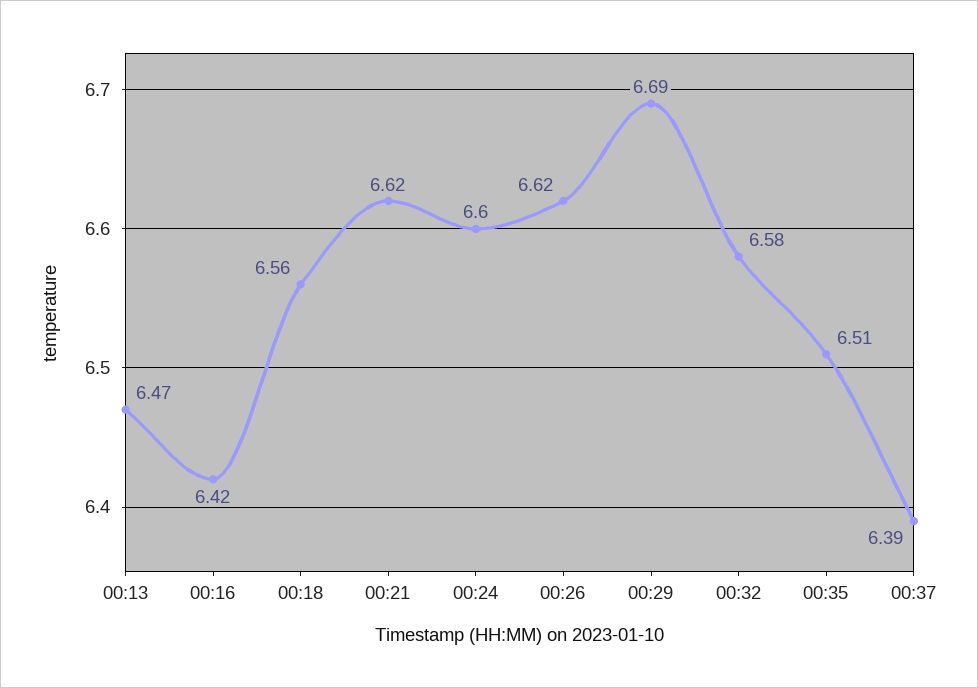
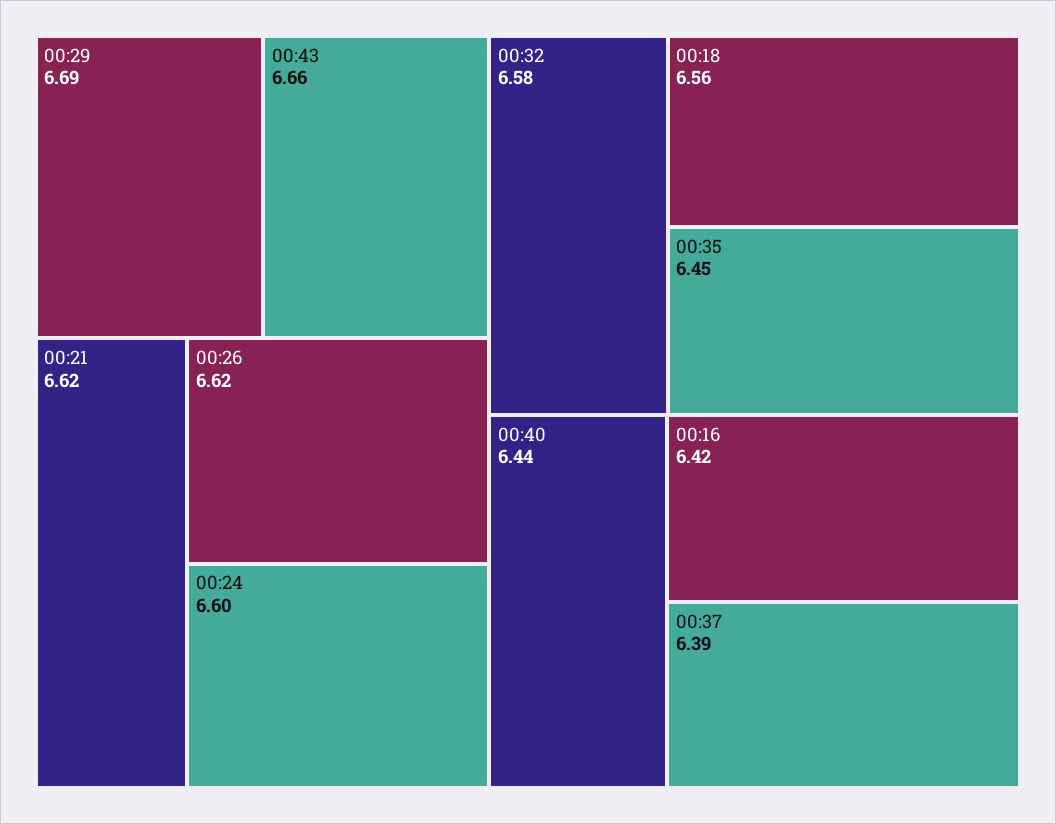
00:13: 6.47 -> none
00:35: 6.51 -> 6.45
00:43: none -> 6.66
00:40: none -> 6.44

